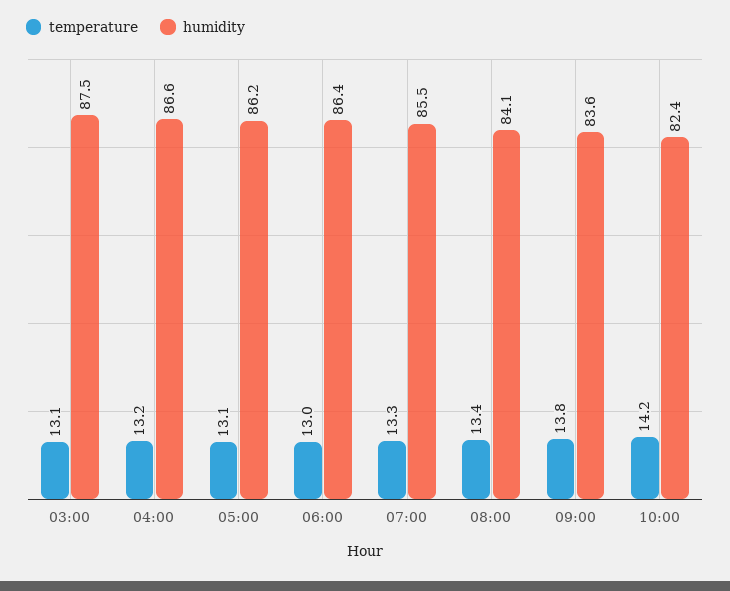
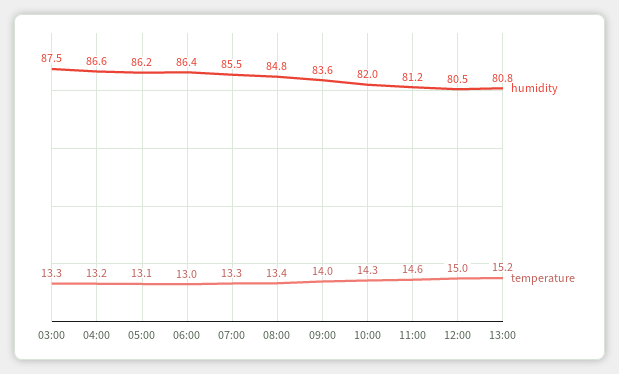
temperature, 03:00: 13.1 -> 13.3
humidity, 08:00: 84.1 -> 84.8
temperature, 09:00: 13.8 -> 14
temperature, 10:00: 14.2 -> 14.3
humidity, 10:00: 82.4 -> 82
humidity, 11:00: none -> 81.2
temperature, 11:00: none -> 14.6
humidity, 12:00: none -> 80.5
temperature, 12:00: none -> 15
humidity, 13:00: none -> 80.8
temperature, 13:00: none -> 15.2

